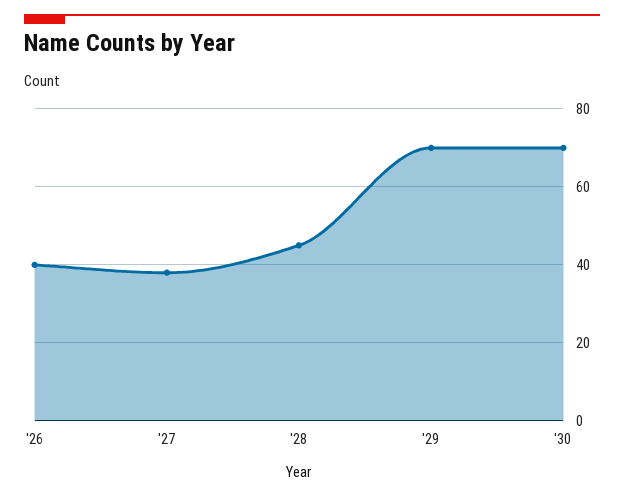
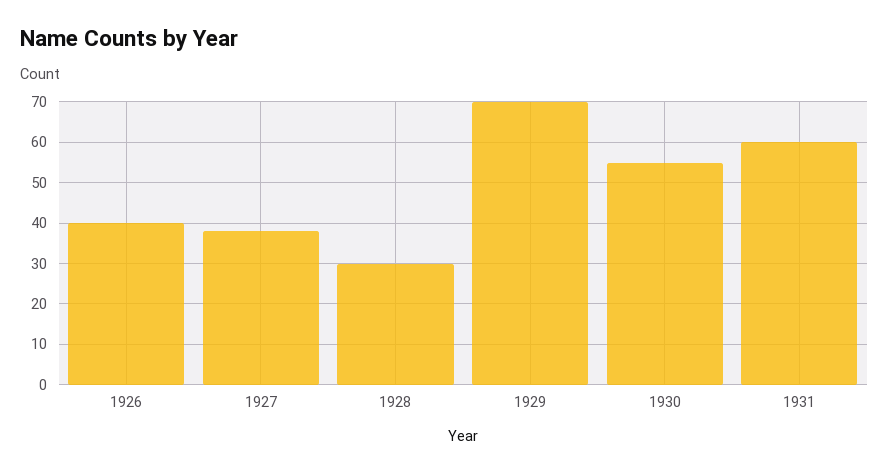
'28: 45 -> 30
'30: 70 -> 55
1931: none -> 60

